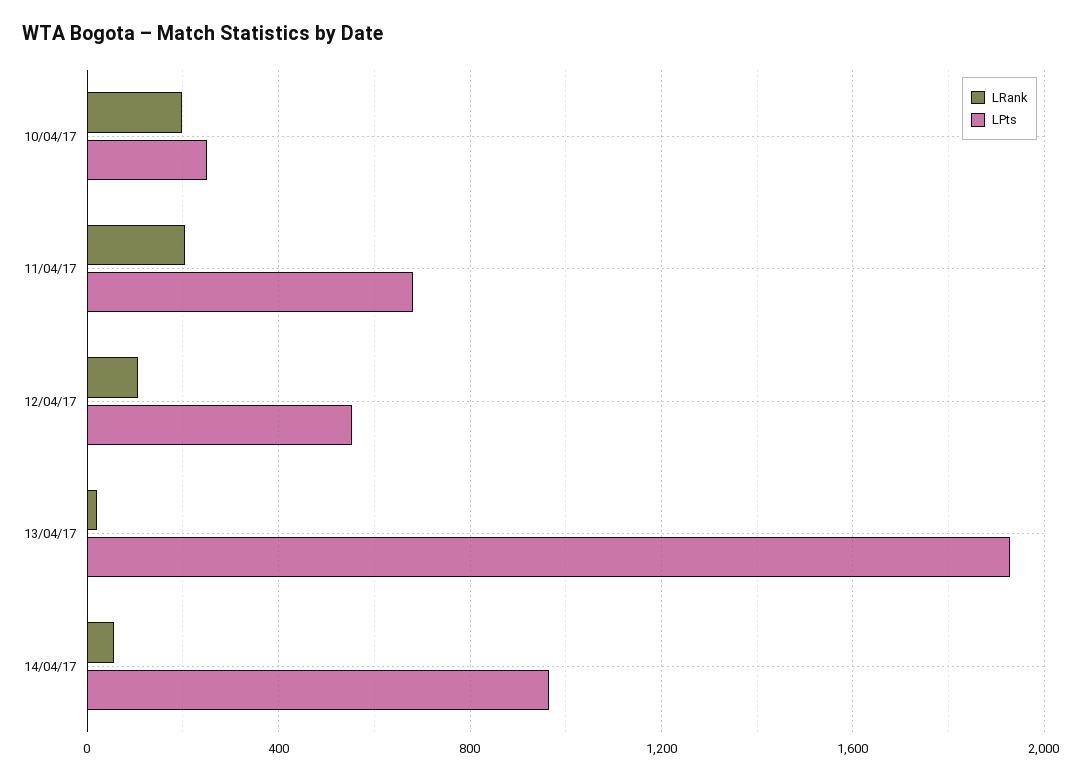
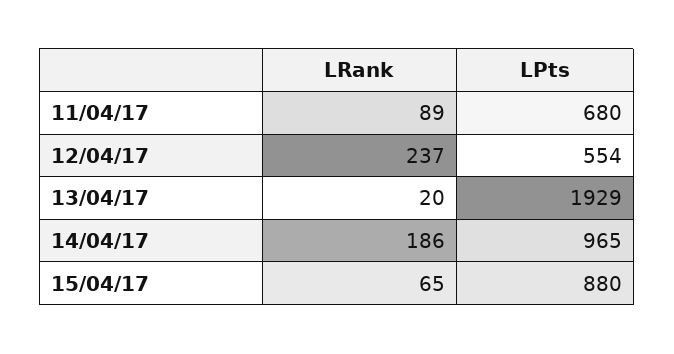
LRank, 10/04/17: 200 -> none
LPts, 10/04/17: 250 -> none
LRank, 11/04/17: 200 -> 89
LRank, 12/04/17: 100 -> 237
LRank, 14/04/17: 50 -> 186
LRank, 15/04/17: none -> 65
LPts, 15/04/17: none -> 880

